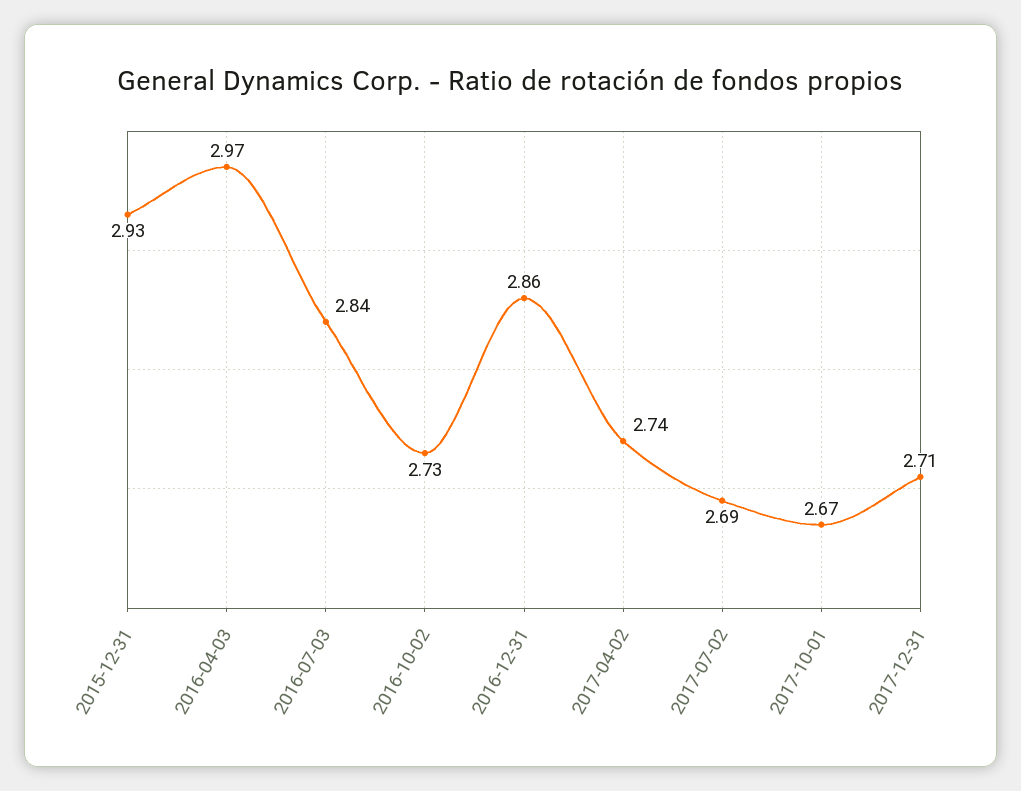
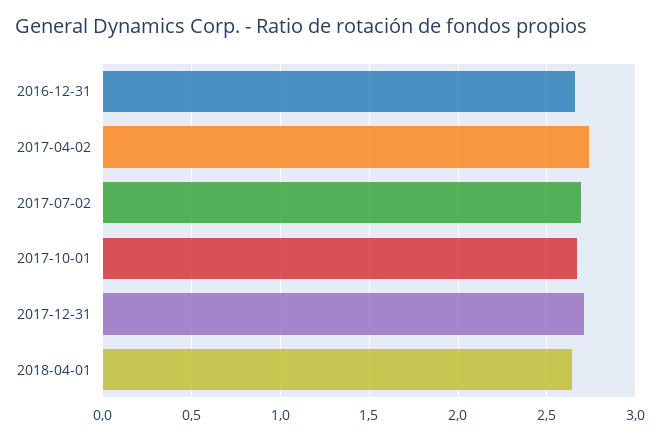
2015-12-31: 2.93 -> none
2016-04-03: 2.97 -> none
2016-07-03: 2.84 -> none
2016-10-02: 2.73 -> none
2016-12-31: 2.86 -> 2.65
2018-04-01: none -> 2.65

